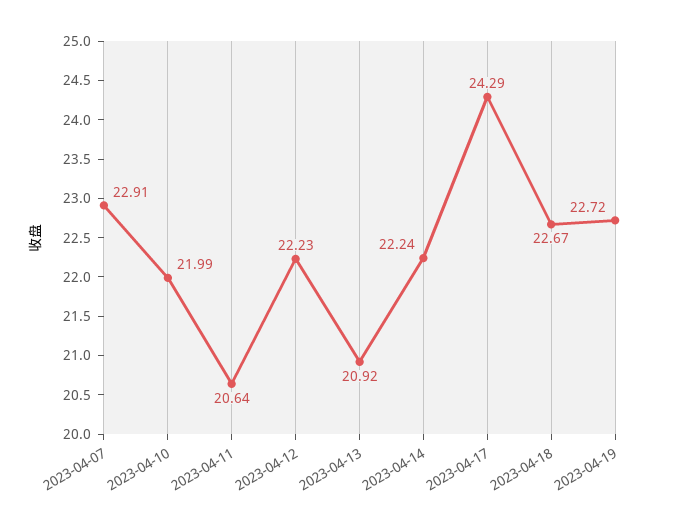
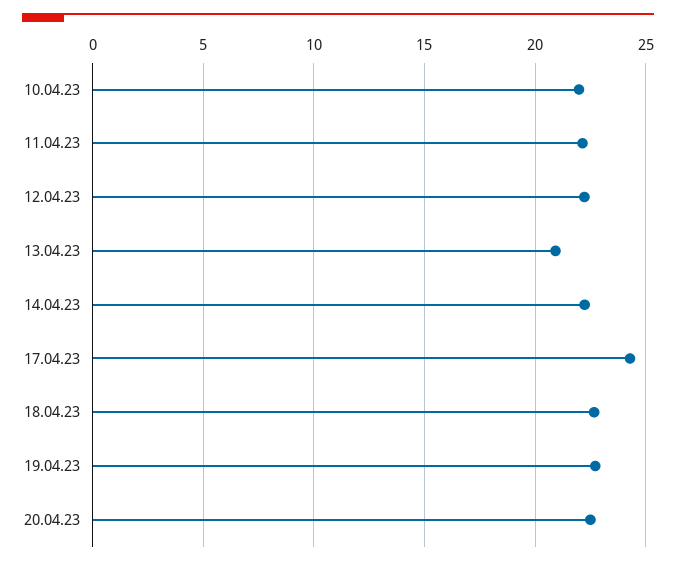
2023-04-07: 22.91 -> none
2023-04-11: 20.64 -> 22
20.04.23: none -> 22.5

